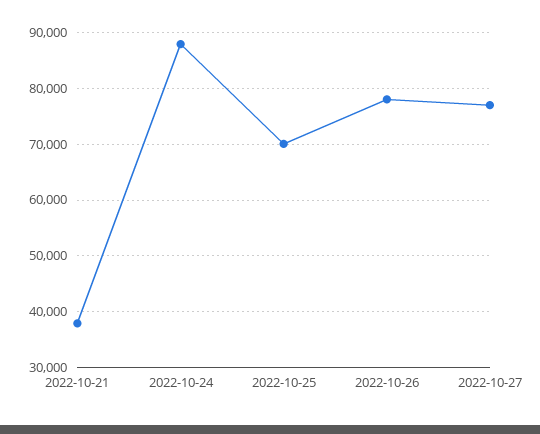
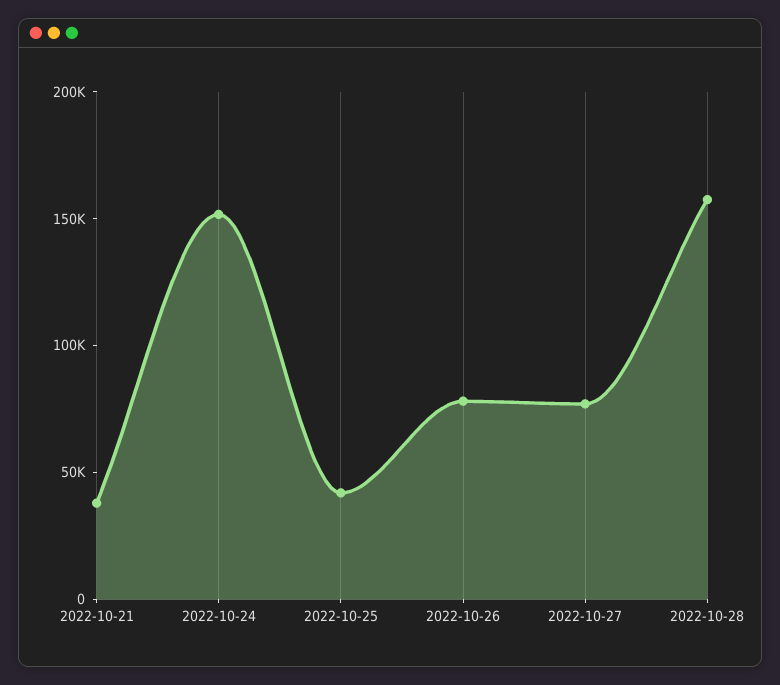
2022-10-24: 88000 -> 150000
2022-10-25: 70000 -> 40000
2022-10-28: none -> 160000

